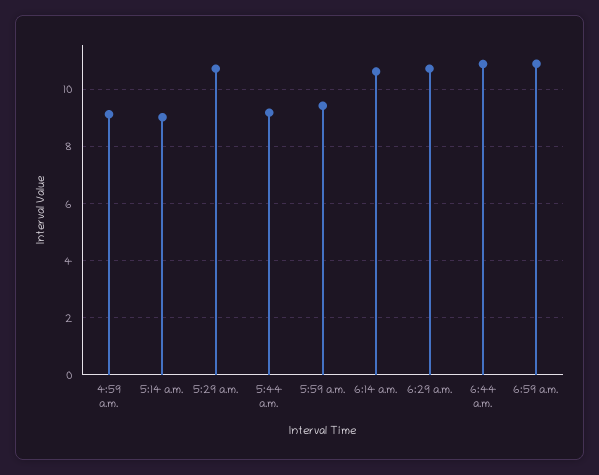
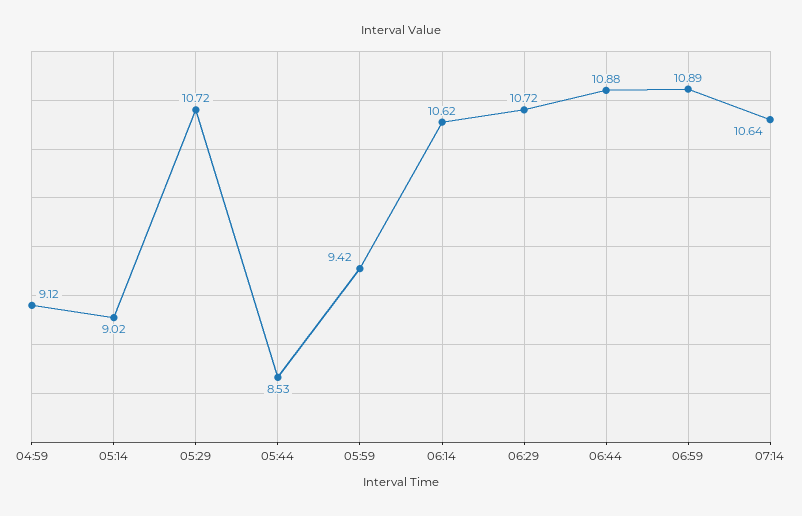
5:44 a.m.: 9.25 -> 8.53
07:14: none -> 10.64

